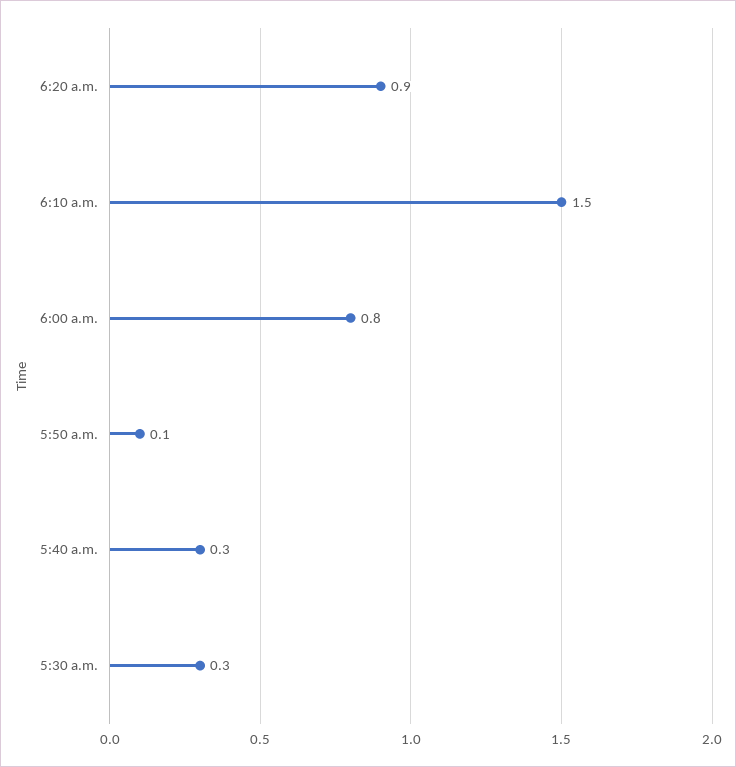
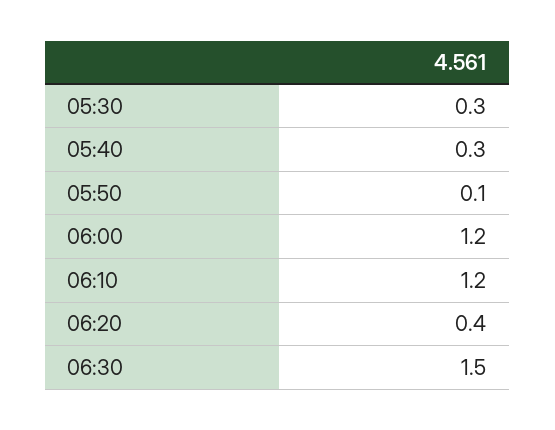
6:20 a.m.: 0.9 -> 0.4
6:10 a.m.: 1.5 -> 1.2
6:00 a.m.: 0.8 -> 1.2
06:30: none -> 1.5

